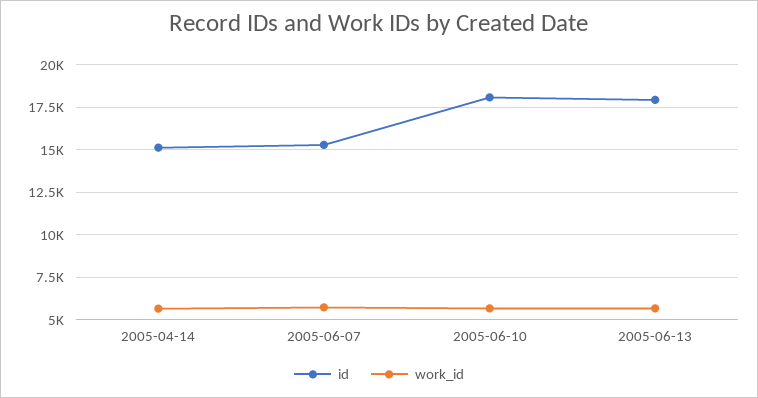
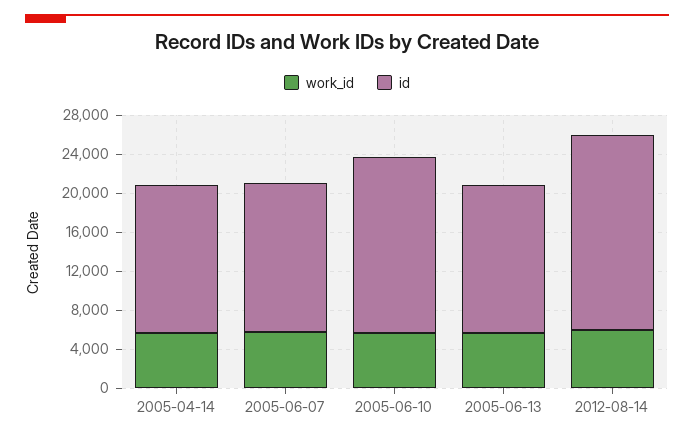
id, 2005-06-13: 18000 -> 15000
work_id, 2012-08-14: none -> 6000
id, 2012-08-14: none -> 20000

